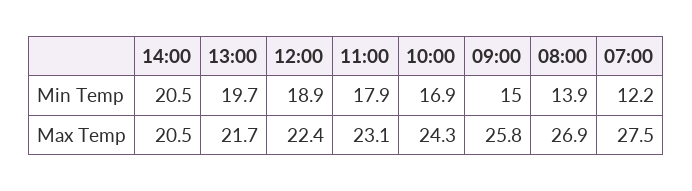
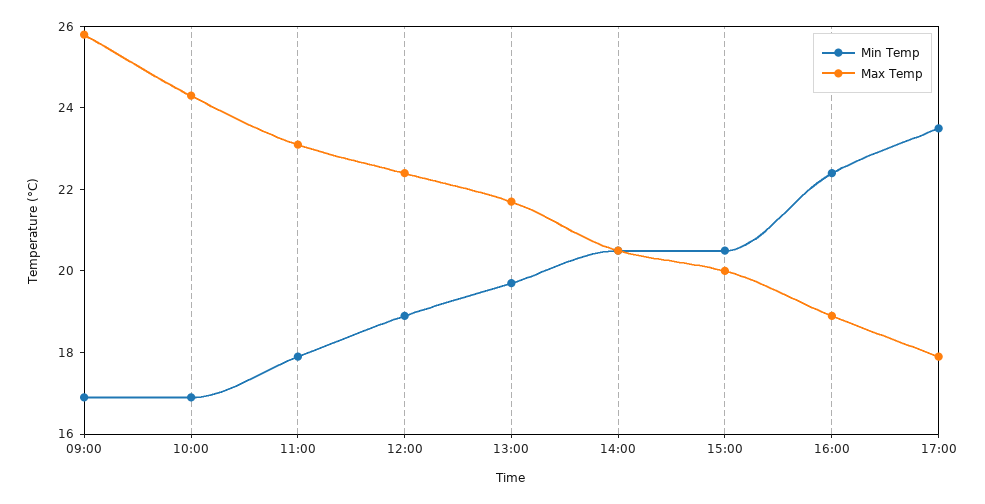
Min Temp, 09:00: 15 -> 17
Min Temp, 08:00: 13.9 -> none
Min Temp, 07:00: 12.2 -> none
Max Temp, 08:00: 26.9 -> none
Max Temp, 07:00: 27.5 -> none
Min Temp, 15:00: none -> 20.5
Max Temp, 15:00: none -> 20
Min Temp, 16:00: none -> 22.5
Max Temp, 16:00: none -> 19
Min Temp, 17:00: none -> 23.5
Max Temp, 17:00: none -> 18

